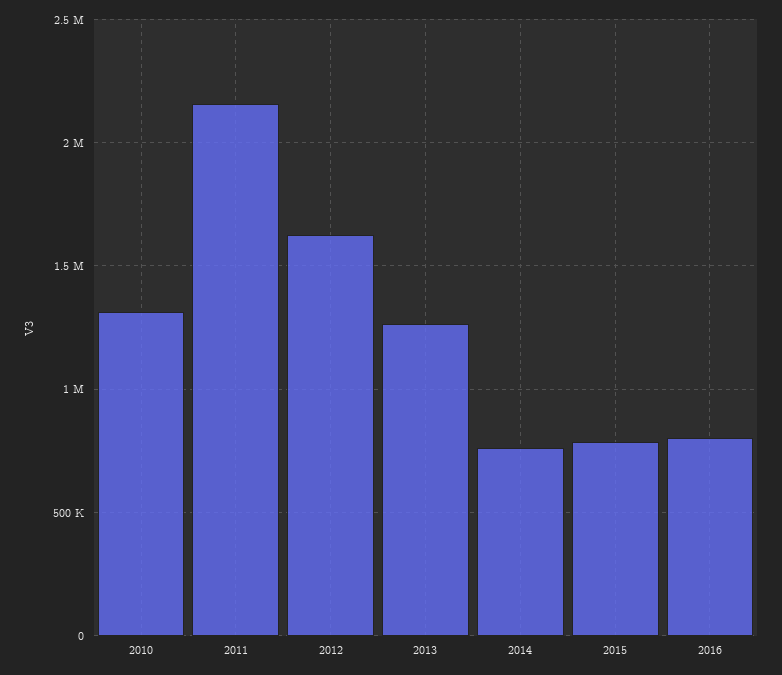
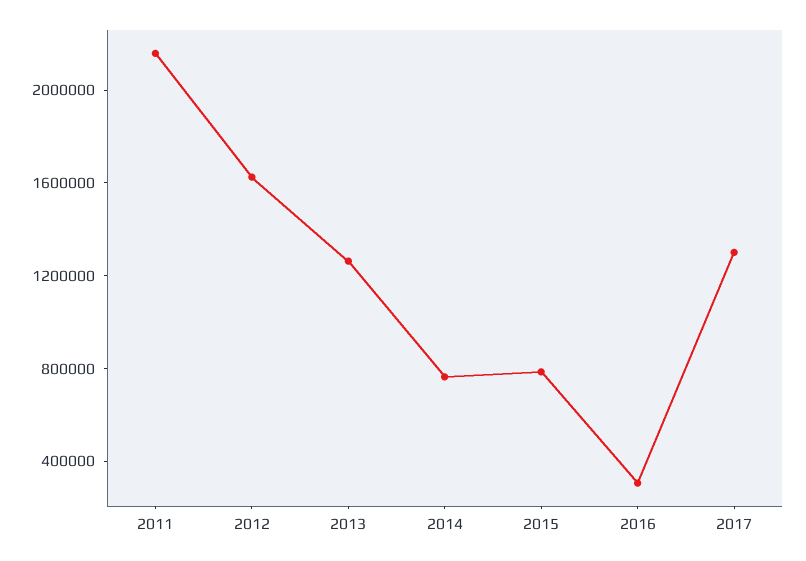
2010: 1300000 -> none
2016: 800000 -> 300000
2017: none -> 1300000

